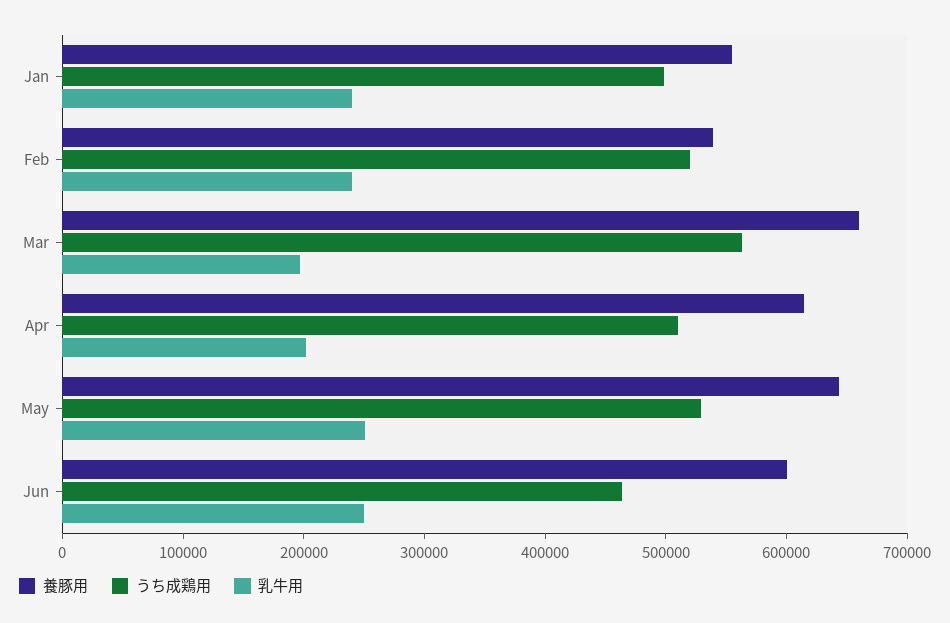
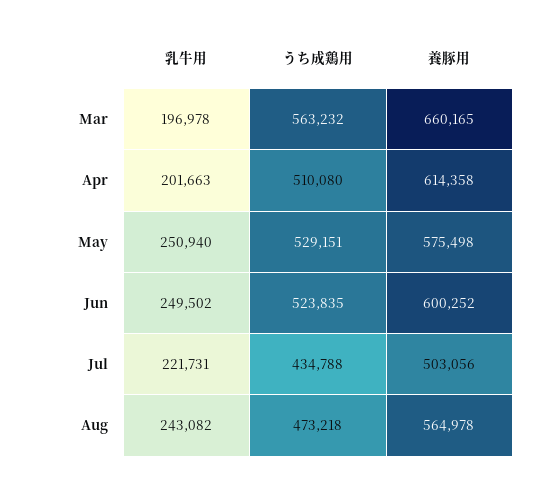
養豚用, Jan: 560000 -> none
うち成鶏用, Jan: 500000 -> none
乳牛用, Jan: 240000 -> none
養豚用, Feb: 540000 -> none
うち成鶏用, Feb: 520000 -> none
乳牛用, Feb: 240000 -> none
養豚用, May: 640000 -> 575498
うち成鶏用, Jun: 460000 -> 523835
乳牛用, Jul: none -> 221731
うち成鶏用, Jul: none -> 434788
養豚用, Jul: none -> 503056
乳牛用, Aug: none -> 243082
うち成鶏用, Aug: none -> 473218
養豚用, Aug: none -> 564978

